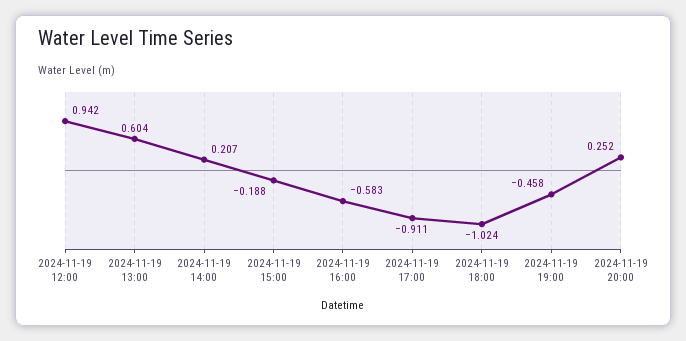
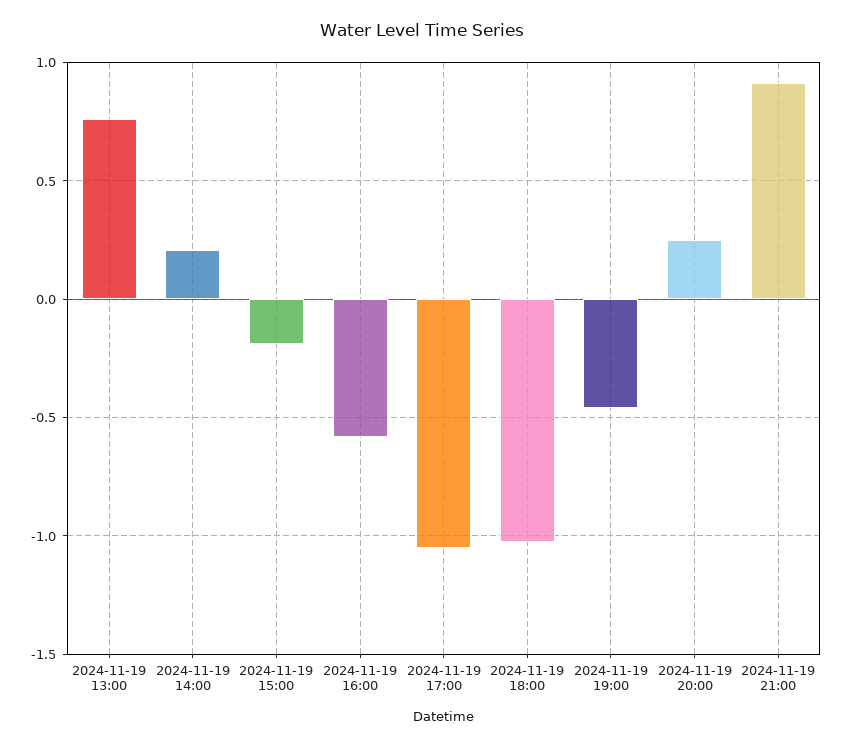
2024-11-19 12:00: 0.942 -> none
2024-11-19 13:00: 0.604 -> 0.75
2024-11-19 17:00: -0.911 -> -1.05
2024-11-19 21:00: none -> 0.9

